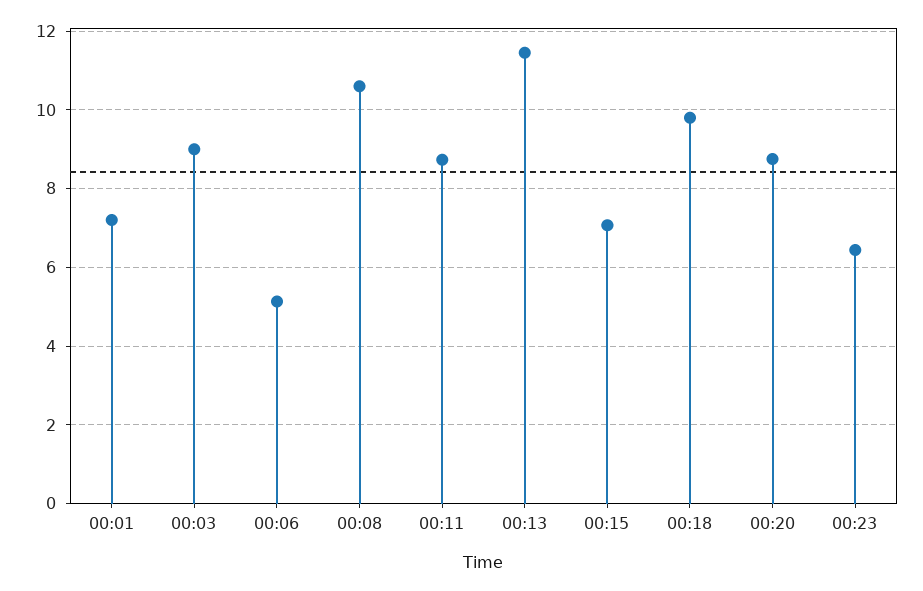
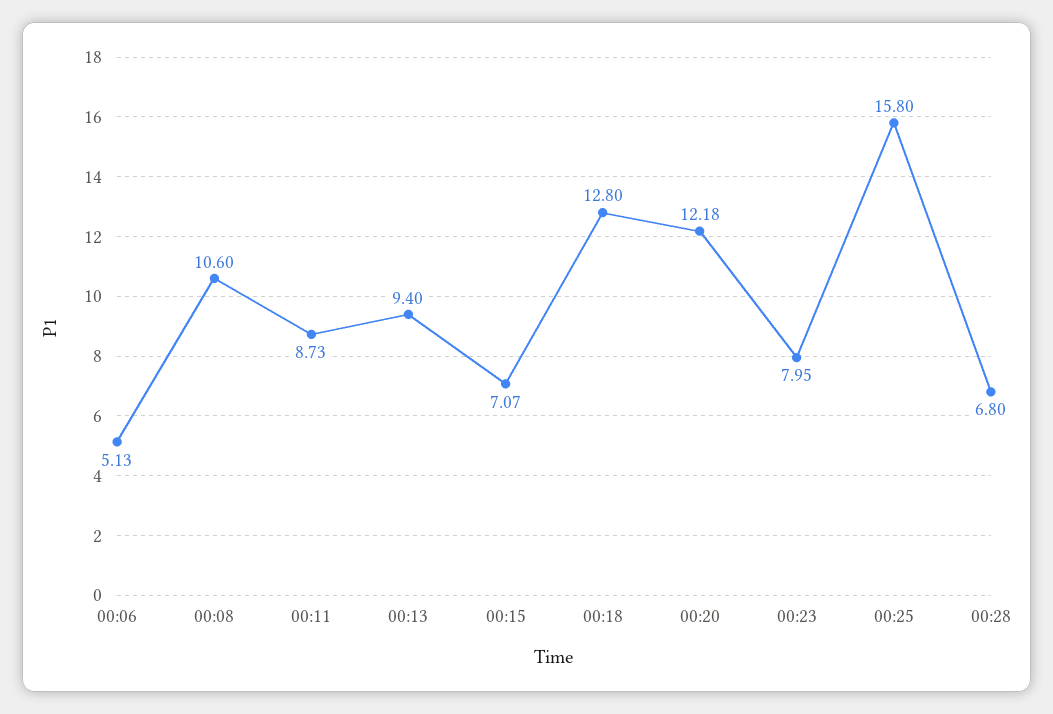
00:01: 7.2 -> none
00:03: 9 -> none
00:13: 11.4 -> 9.4
00:18: 9.8 -> 12.8
00:20: 8.8 -> 12.18
00:23: 6.4 -> 7.95
00:25: none -> 15.8
00:28: none -> 6.8

